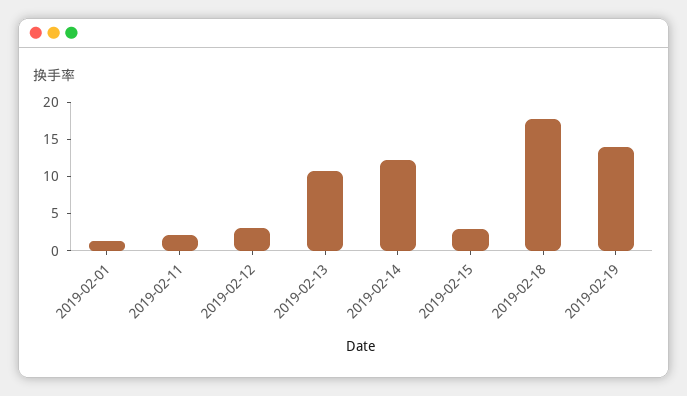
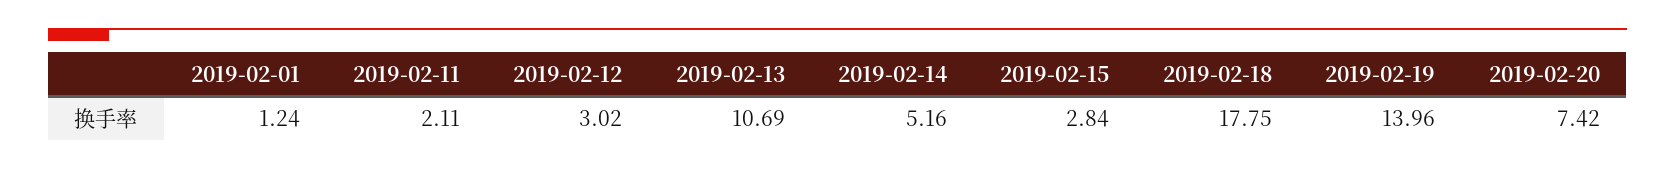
2019-02-14: 12.5 -> 5.16
2019-02-20: none -> 7.42

